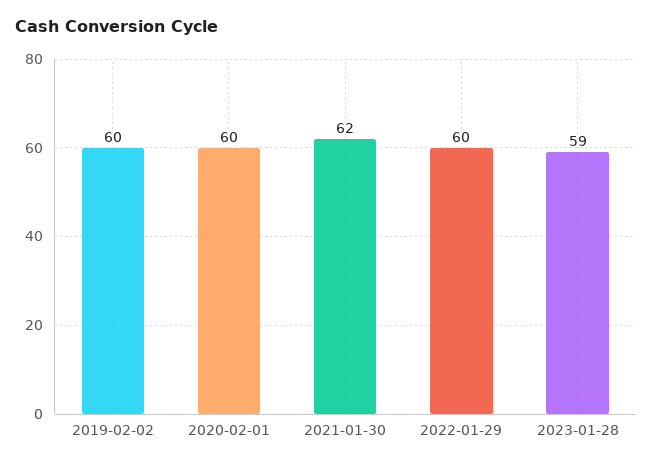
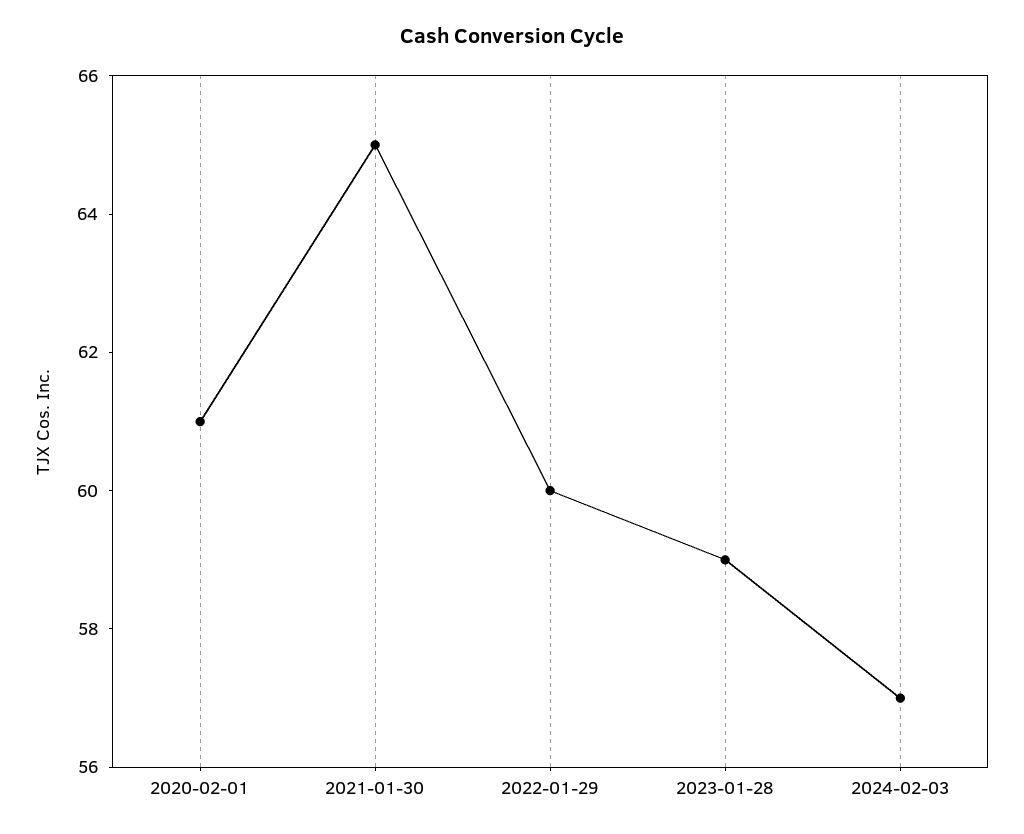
2019-02-02: 60 -> none
2020-02-01: 60 -> 61
2021-01-30: 62 -> 65
2024-02-03: none -> 57

